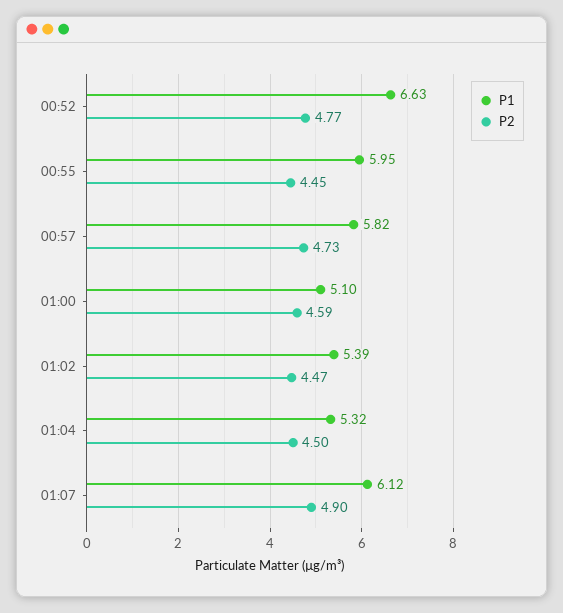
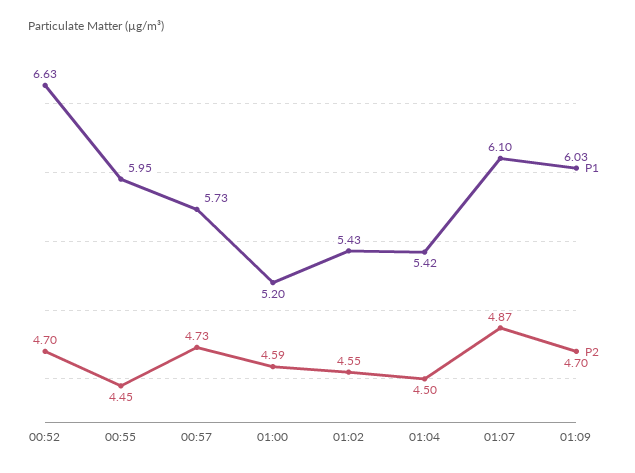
P2, 00:52: 4.77 -> 4.7
P1, 00:57: 5.82 -> 5.73
P1, 01:00: 5.1 -> 5.2
P1, 01:02: 5.39 -> 5.43
P2, 01:02: 4.47 -> 4.55
P1, 01:04: 5.32 -> 5.42
P1, 01:07: 6.12 -> 6.1
P2, 01:07: 4.9 -> 4.87
P1, 01:09: none -> 6.03
P2, 01:09: none -> 4.7

